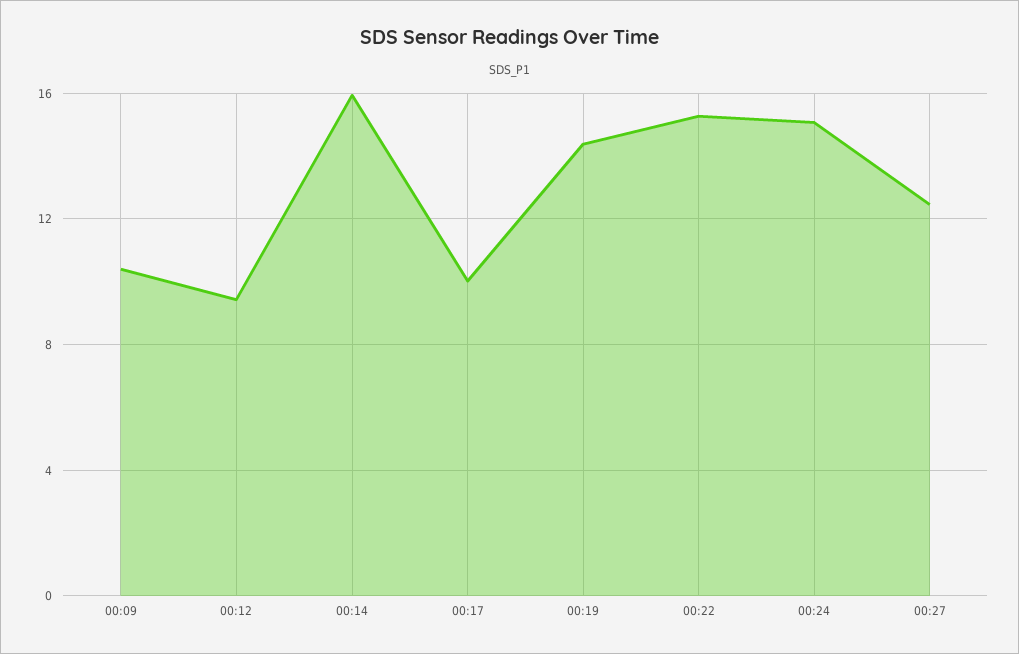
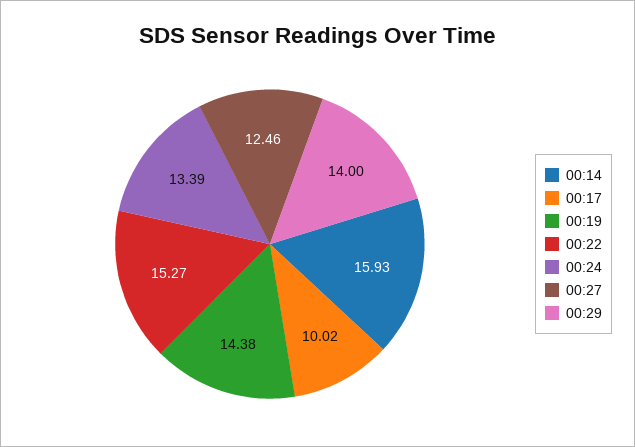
00:09: 10.5 -> none
00:12: 9.5 -> none
00:24: 15 -> 13.39
00:29: none -> 14

